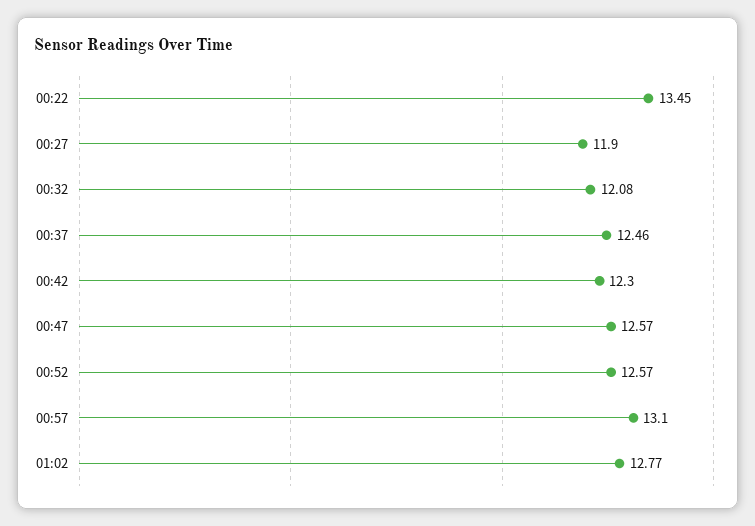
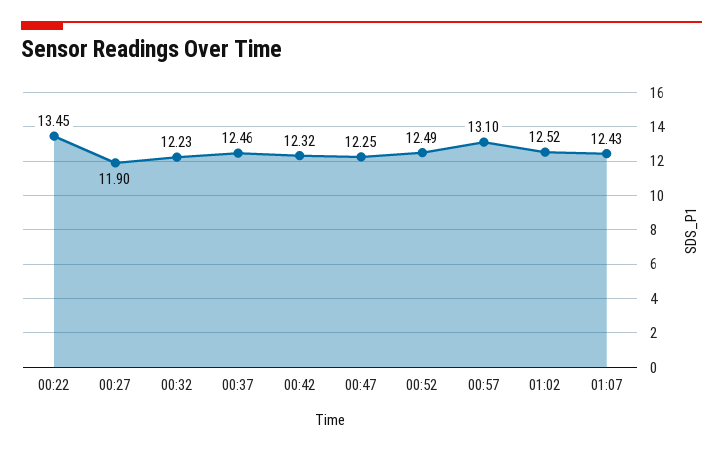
00:32: 12.08 -> 12.23
00:42: 12.3 -> 12.32
00:47: 12.57 -> 12.25
00:52: 12.57 -> 12.49
01:02: 12.77 -> 12.52
01:07: none -> 12.43

